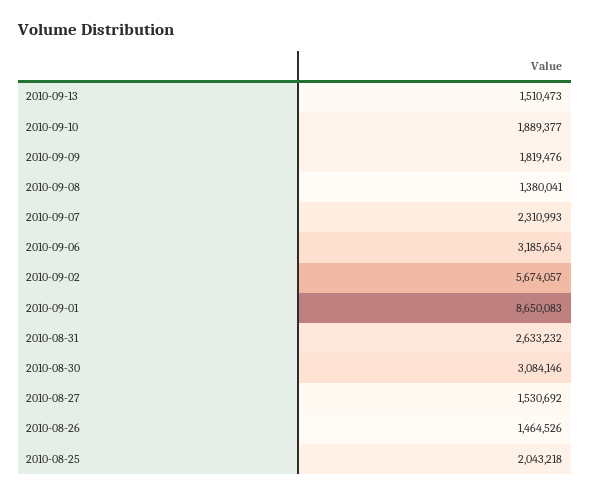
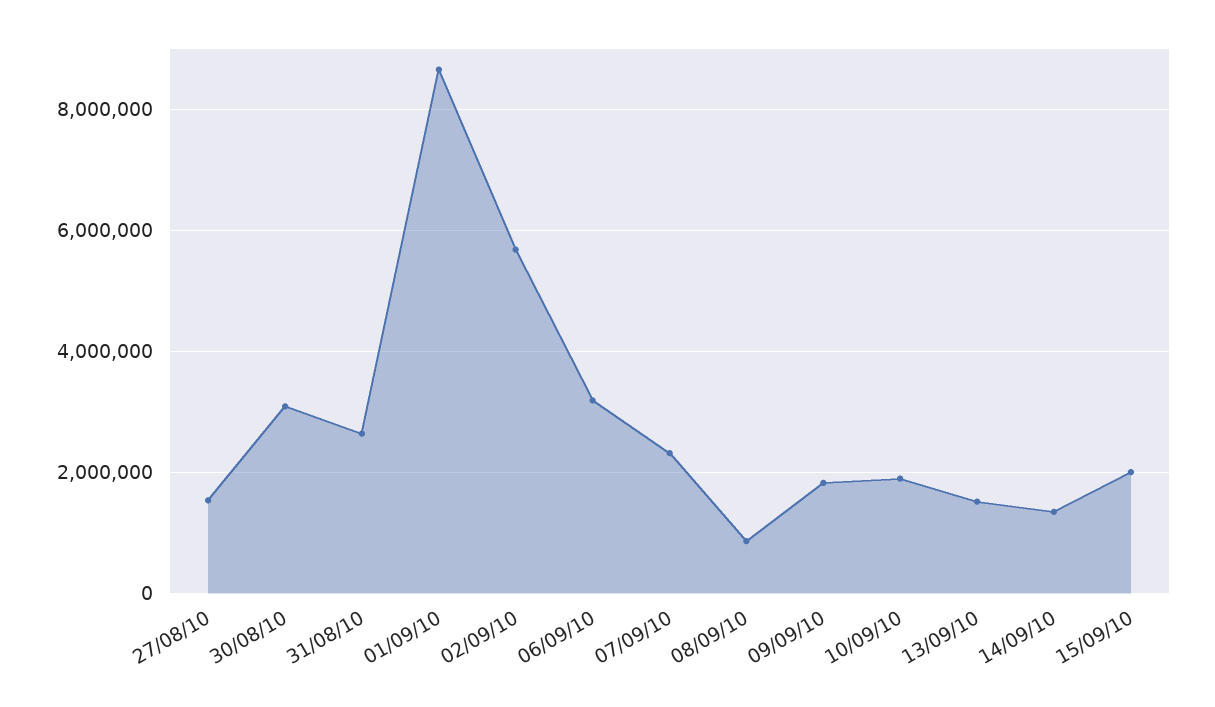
2010-09-08: 1380041 -> 800000
2010-08-26: 1464526 -> none
2010-08-25: 2043218 -> none
14/09/10: none -> 1400000
15/09/10: none -> 2000000

